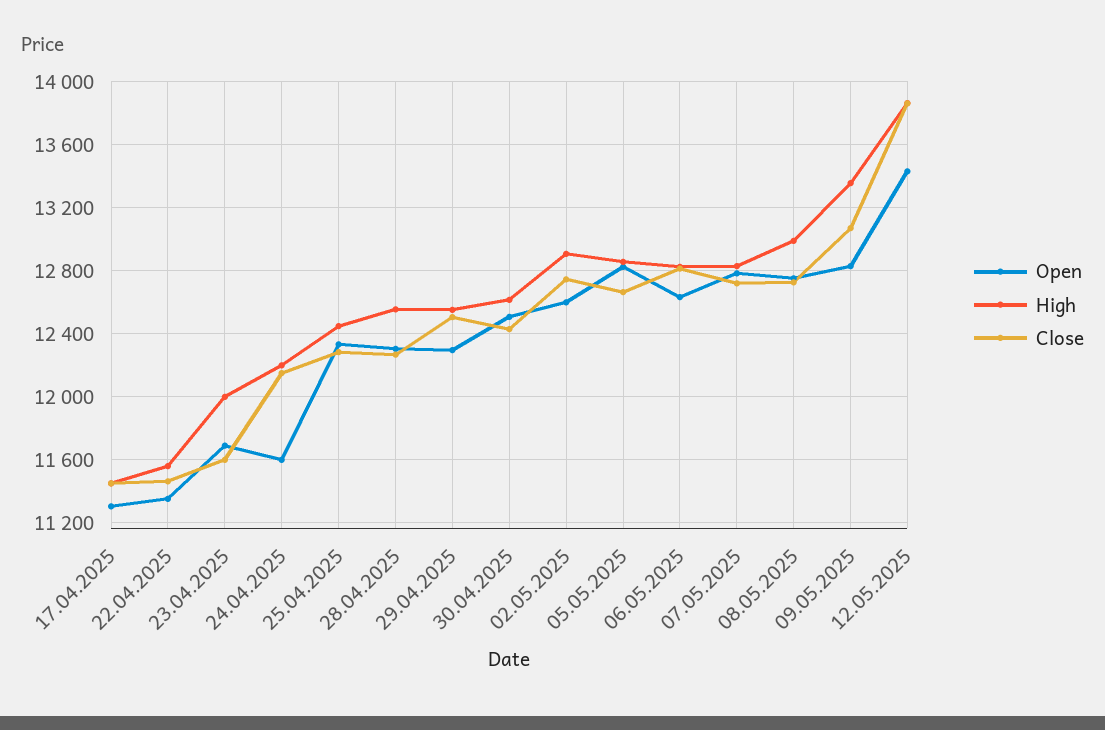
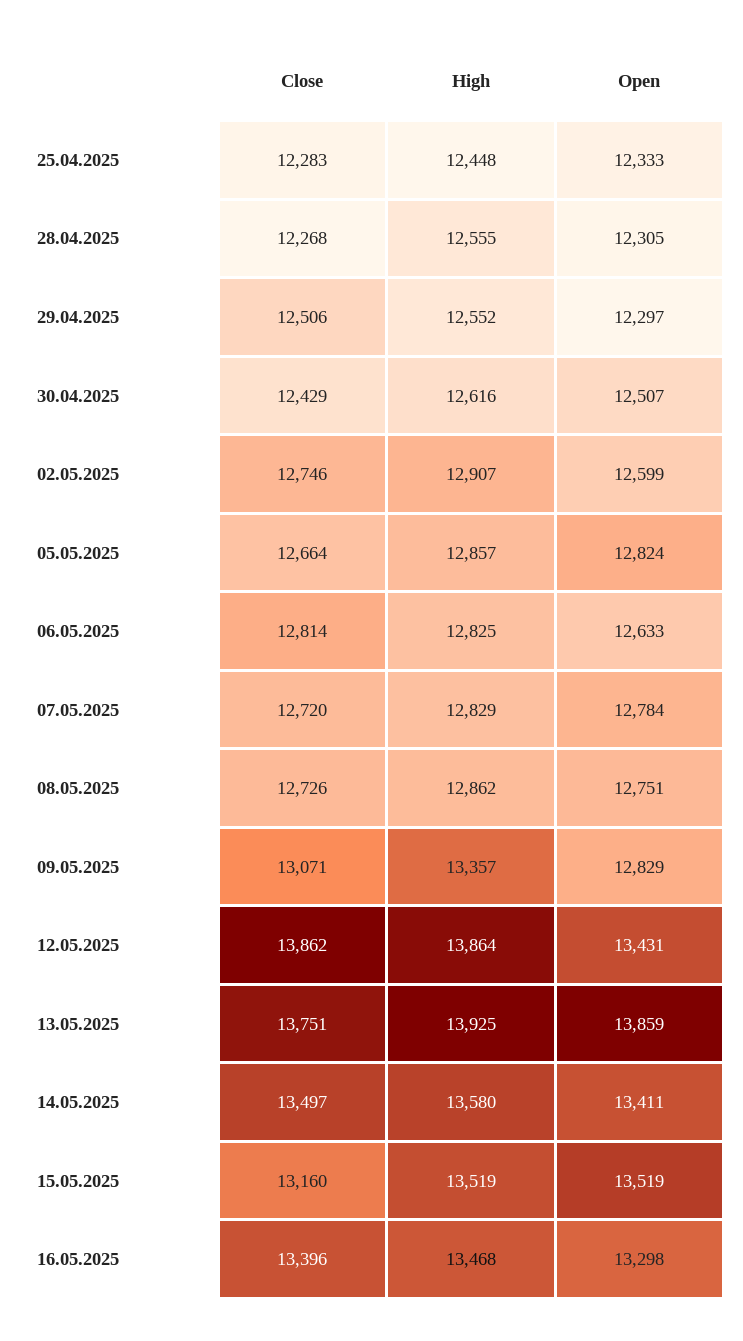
Open, 17.04.2025: 11300 -> none
High, 17.04.2025: 11450 -> none
Close, 17.04.2025: 11450 -> none
Open, 22.04.2025: 11350 -> none
High, 22.04.2025: 11550 -> none
Close, 22.04.2025: 11450 -> none
Open, 23.04.2025: 11700 -> none
High, 23.04.2025: 12000 -> none
Close, 23.04.2025: 11600 -> none
Open, 24.04.2025: 11600 -> none
High, 24.04.2025: 12200 -> none
Close, 24.04.2025: 12150 -> none
High, 08.05.2025: 13000 -> 12862
Close, 13.05.2025: none -> 13751
High, 13.05.2025: none -> 13925
Open, 13.05.2025: none -> 13859
Close, 14.05.2025: none -> 13497
High, 14.05.2025: none -> 13580
Open, 14.05.2025: none -> 13411
Close, 15.05.2025: none -> 13160
High, 15.05.2025: none -> 13519
Open, 15.05.2025: none -> 13519
Close, 16.05.2025: none -> 13396
High, 16.05.2025: none -> 13468
Open, 16.05.2025: none -> 13298

